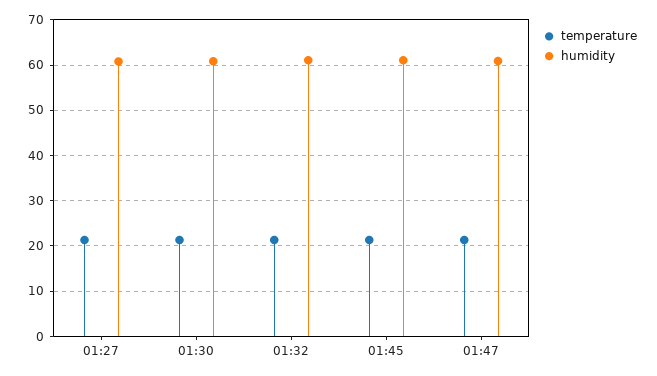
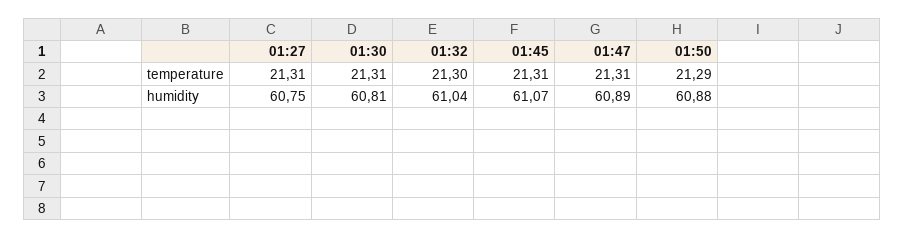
temperature, 01:50: none -> 21.29
humidity, 01:50: none -> 60.88

